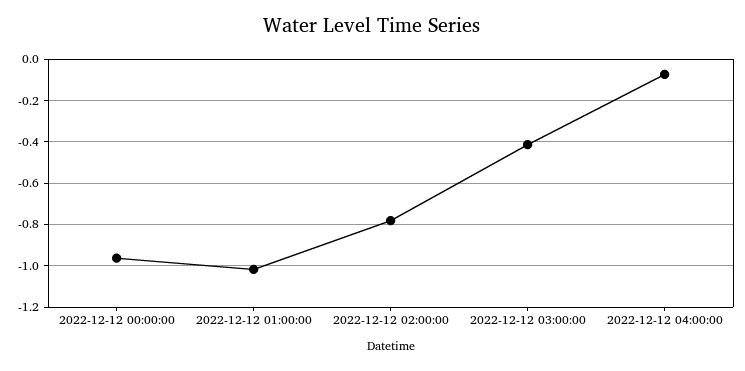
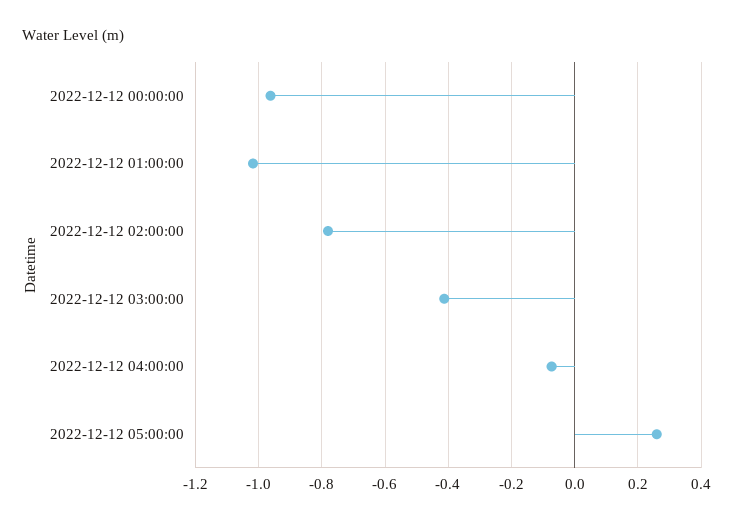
2022-12-12 05:00:00: none -> 0.26

